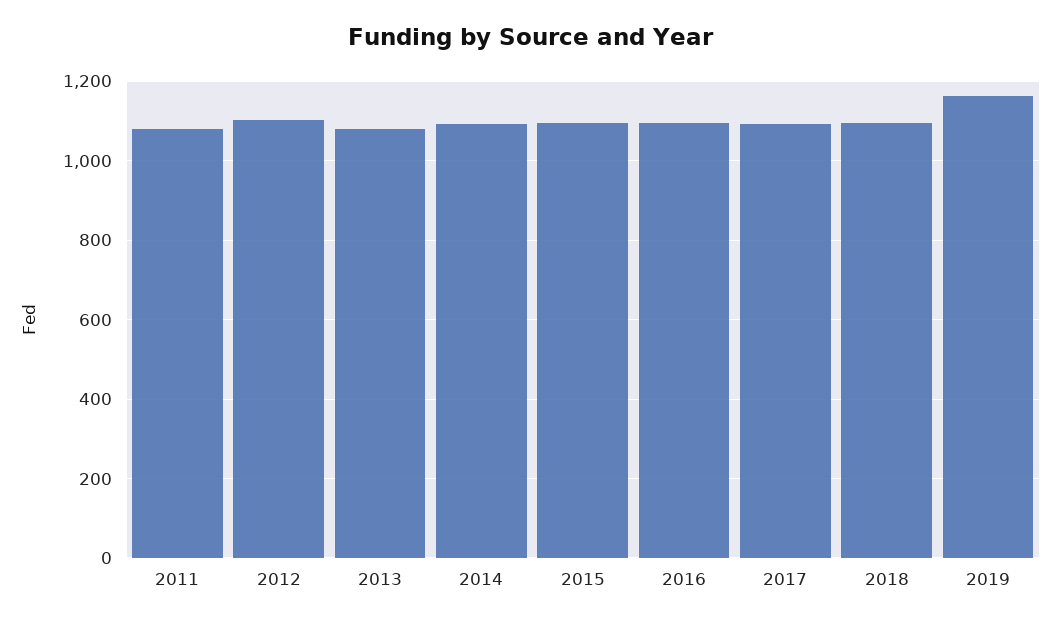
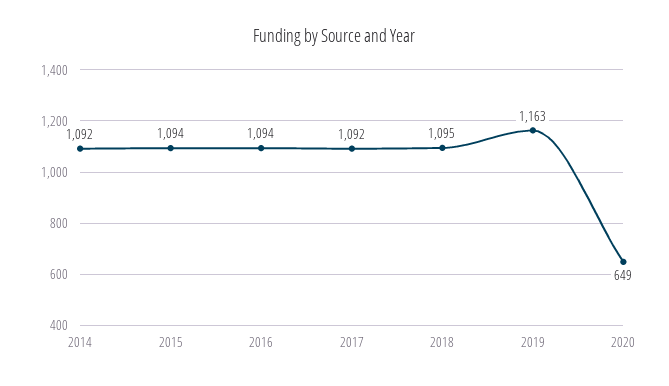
2011: 1080 -> none
2012: 1100 -> none
2013: 1080 -> none
2020: none -> 649

